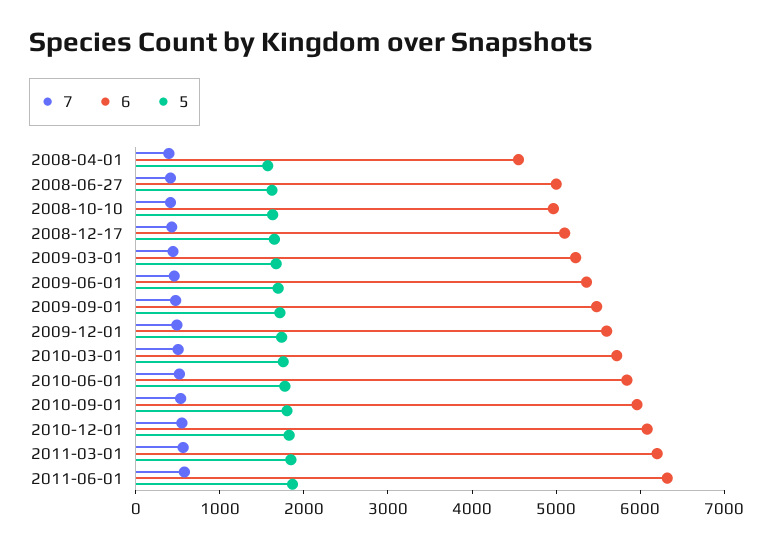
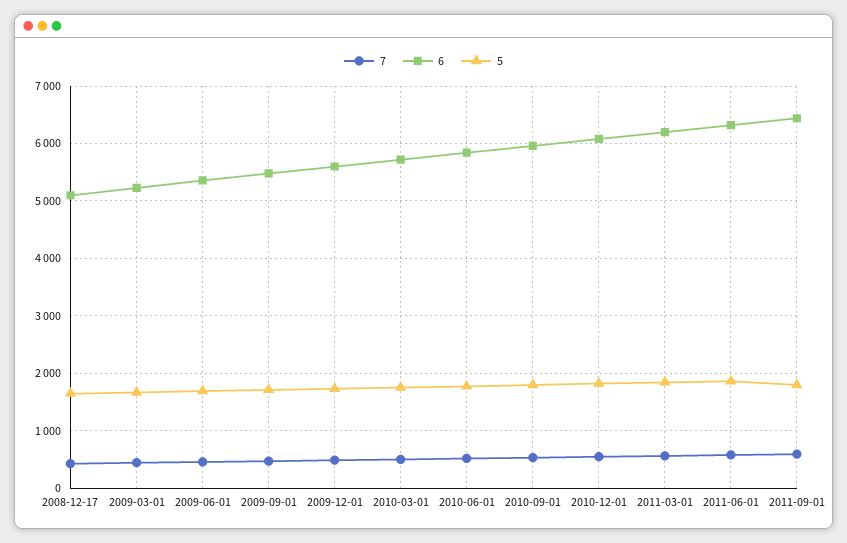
7, 2008-04-01: 400 -> none
6, 2008-04-01: 4600 -> none
5, 2008-04-01: 1600 -> none
7, 2008-06-27: 400 -> none
6, 2008-06-27: 5000 -> none
5, 2008-06-27: 1600 -> none
7, 2008-10-10: 400 -> none
6, 2008-10-10: 5000 -> none
5, 2008-10-10: 1600 -> none
7, 2011-09-01: none -> 600
6, 2011-09-01: none -> 6400
5, 2011-09-01: none -> 1800

